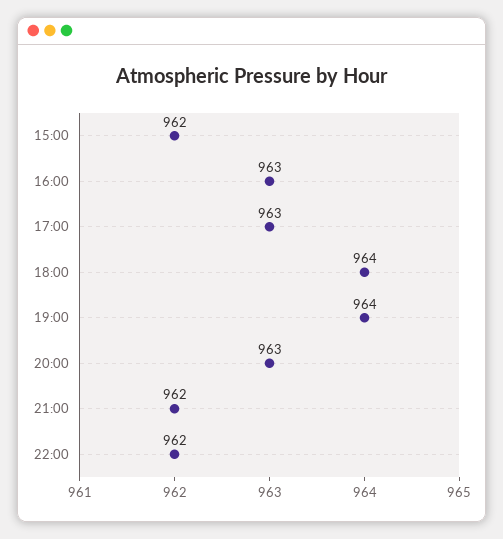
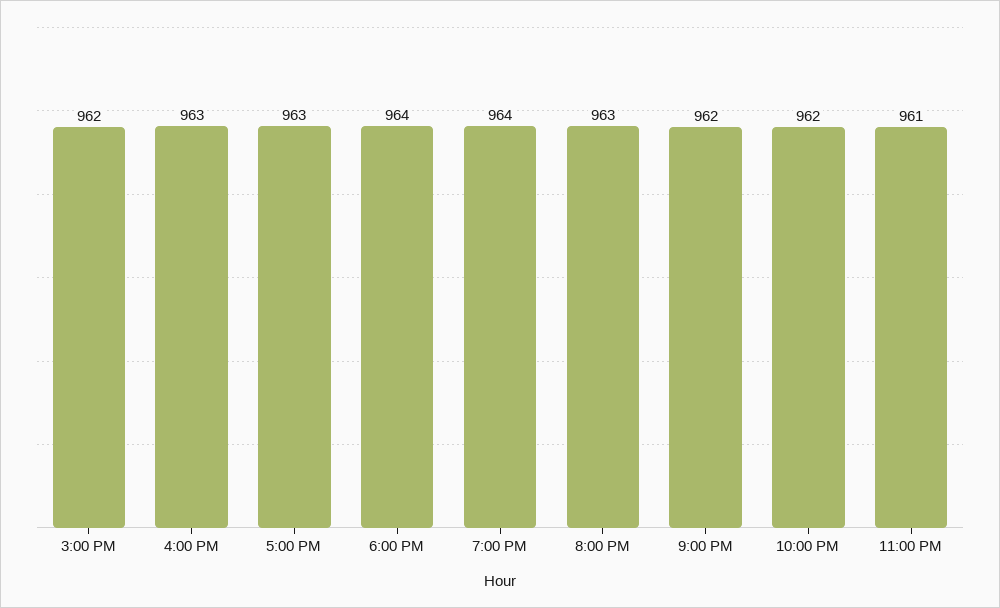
11:00 PM: none -> 961

